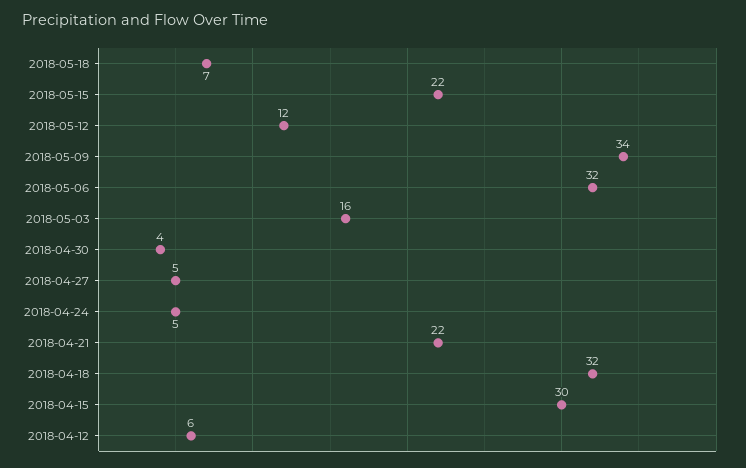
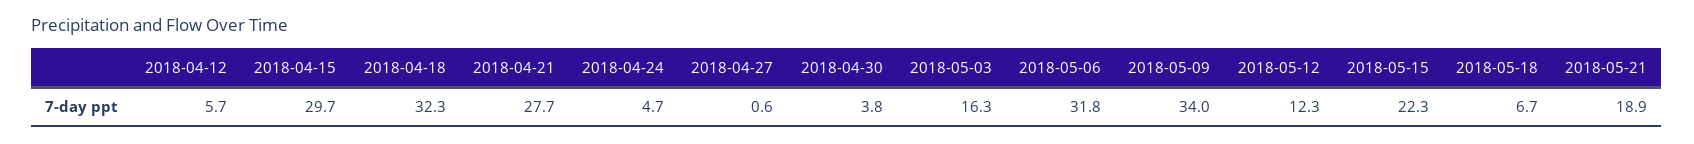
2018-04-27: 5 -> 0.6
2018-04-21: 22 -> 27.7
2018-05-21: none -> 18.9

